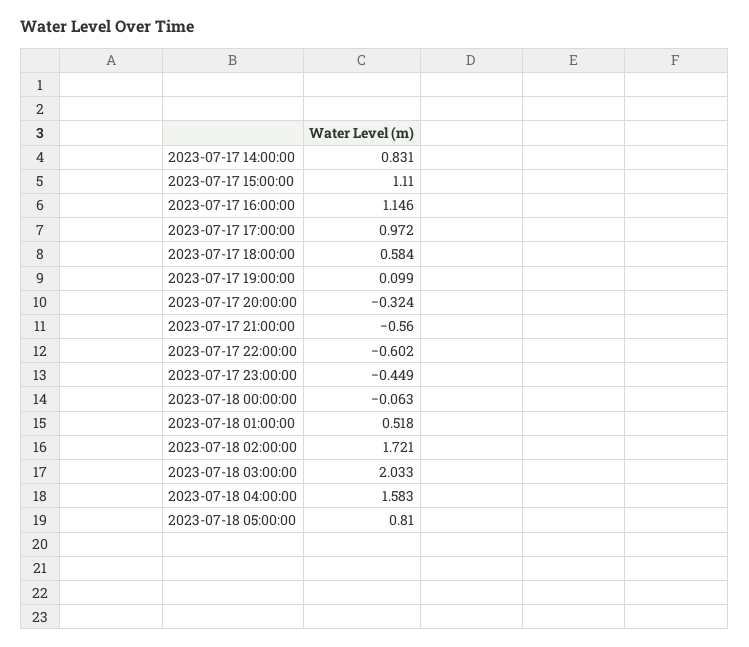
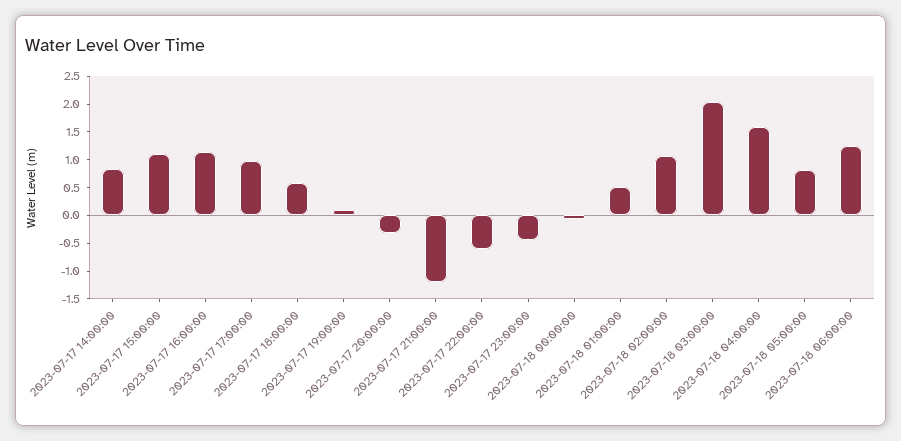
2023-07-17 21:00:00: -0.56 -> -1.25
2023-07-18 02:00:00: 1.721 -> 1
2023-07-18 06:00:00: none -> 1.25

